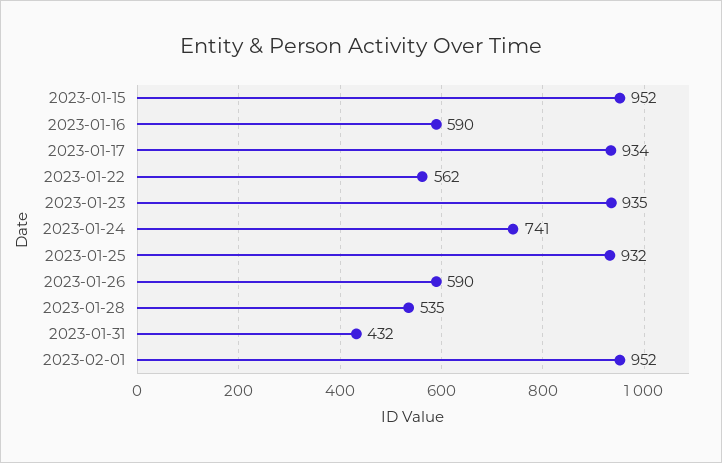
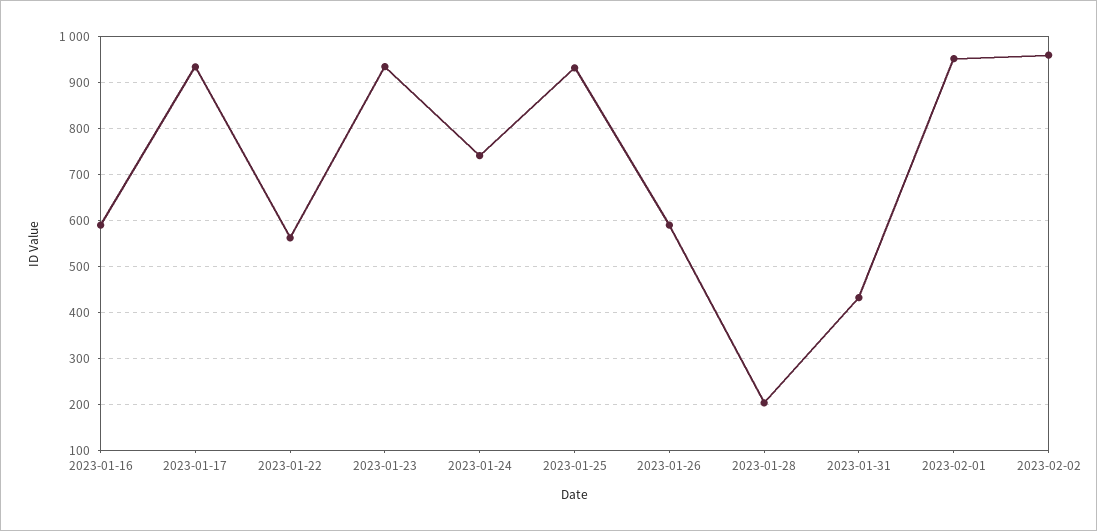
2023-01-15: 952 -> none
2023-01-28: 535 -> 200
2023-02-02: none -> 960

